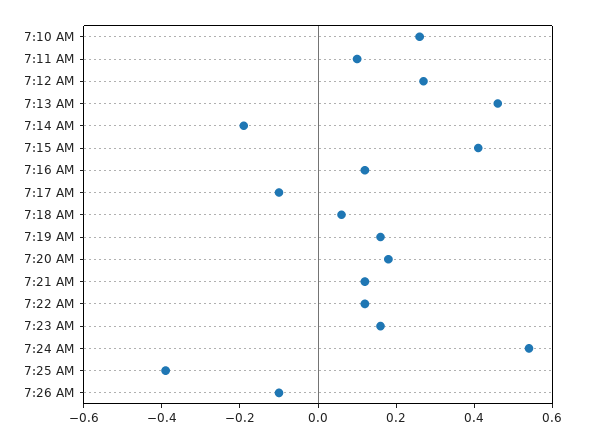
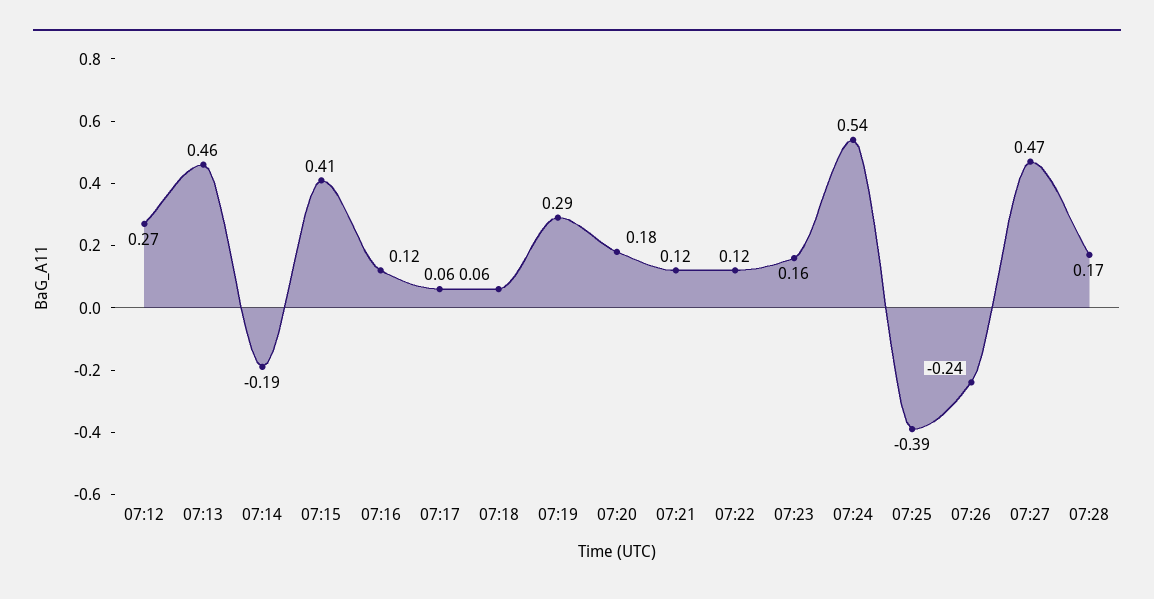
7:10 AM: 0.25 -> none
7:11 AM: 0.1 -> none
7:17 AM: -0.1 -> 0.06
7:19 AM: 0.15 -> 0.29
7:26 AM: -0.1 -> -0.24
07:27: none -> 0.47
07:28: none -> 0.17

